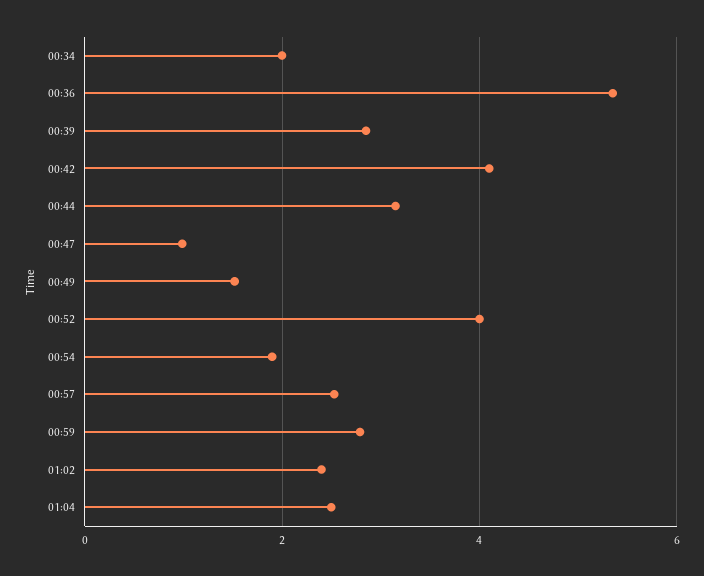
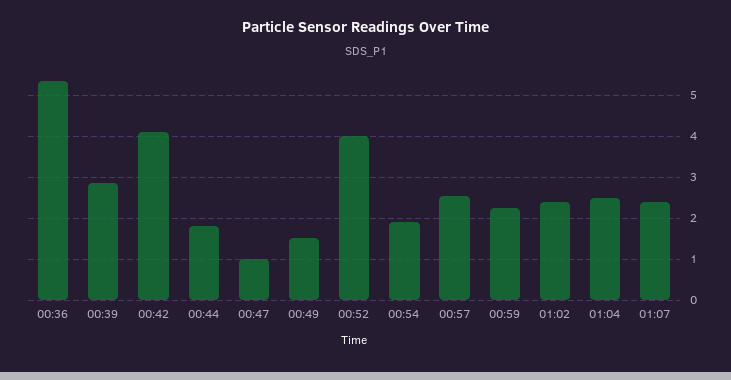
00:34: 2 -> none
00:44: 3.2 -> 1.8
00:59: 2.8 -> 2.2
01:07: none -> 2.4

